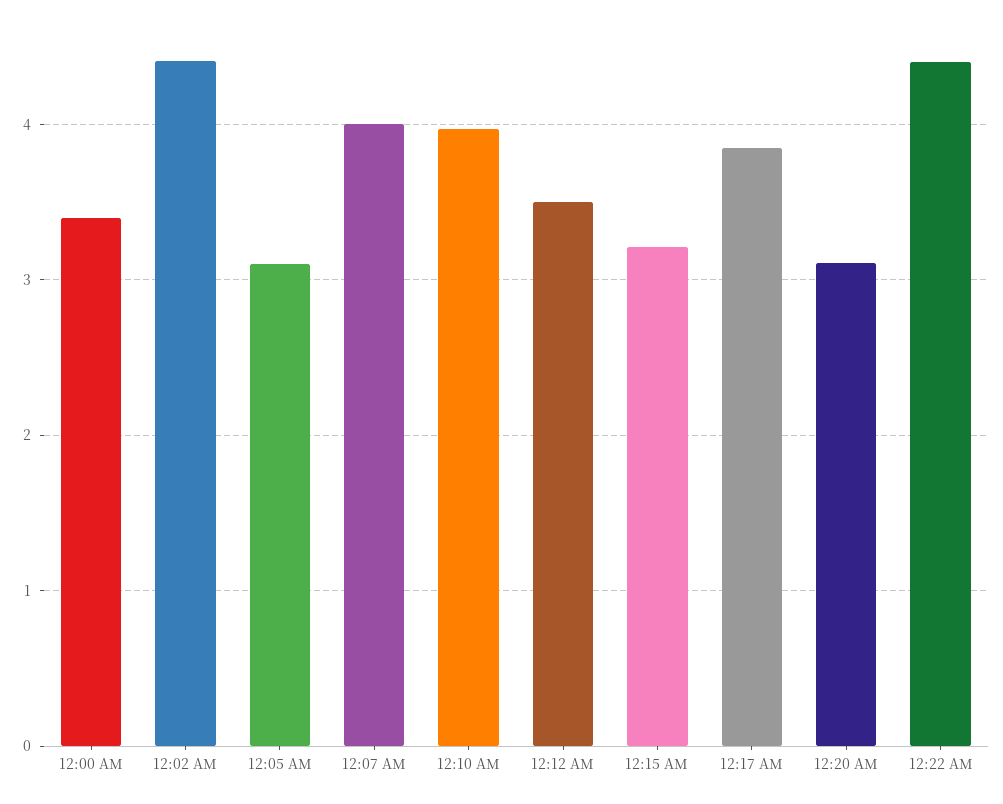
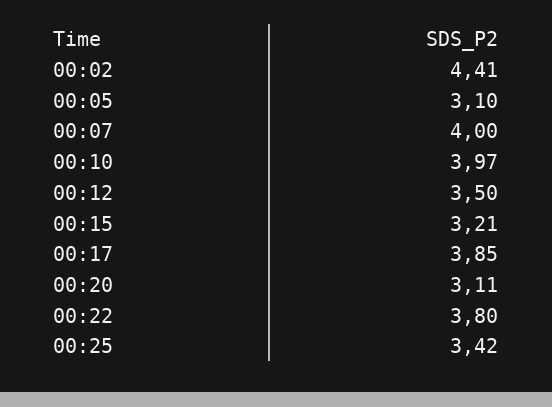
12:00 AM: 3.4 -> none
12:22 AM: 4.4 -> 3.8
00:25: none -> 3.42

